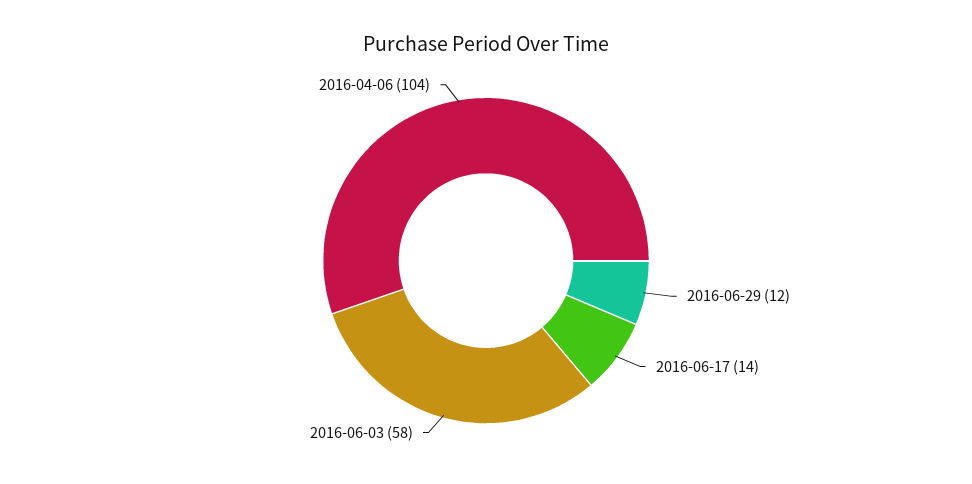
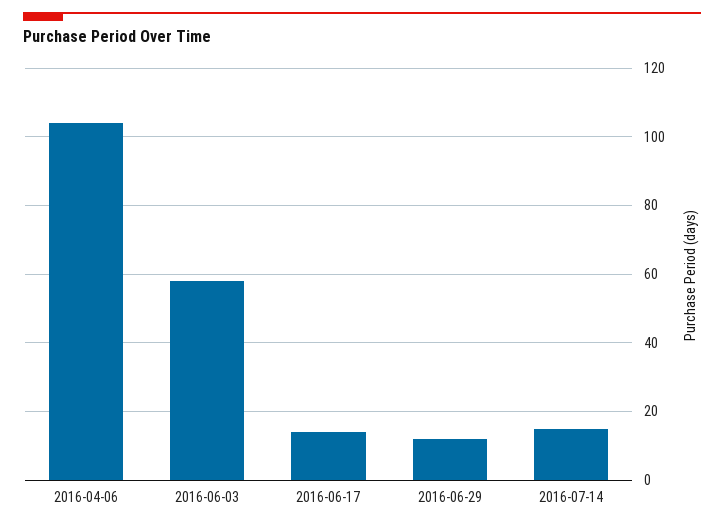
2016-07-14: none -> 15

